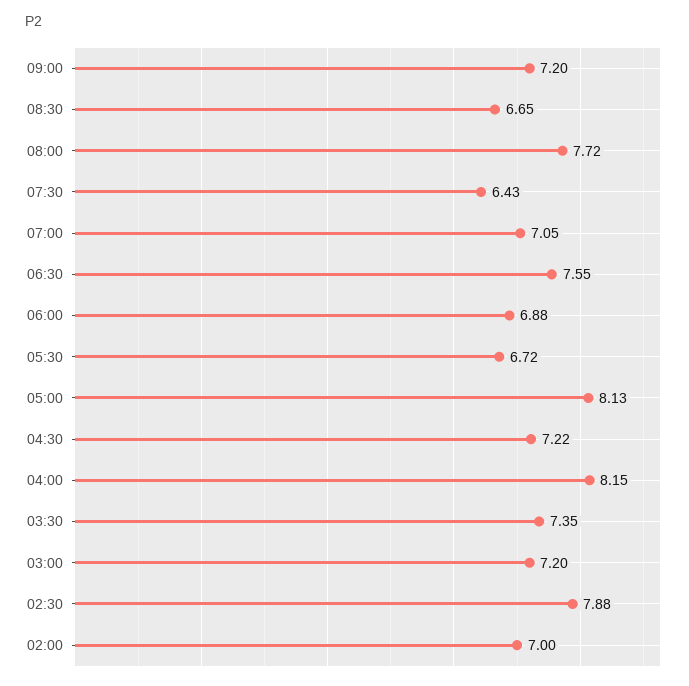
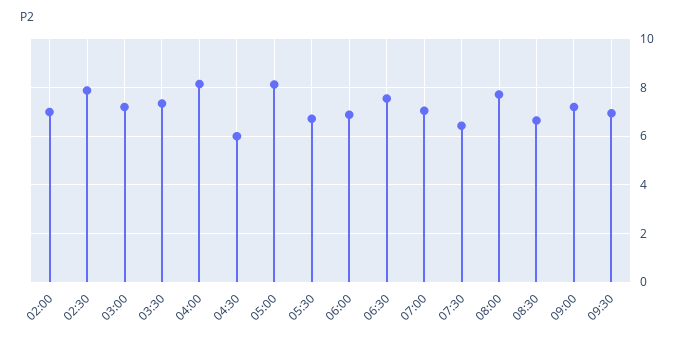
04:30: 7.22 -> 6
09:30: none -> 7

